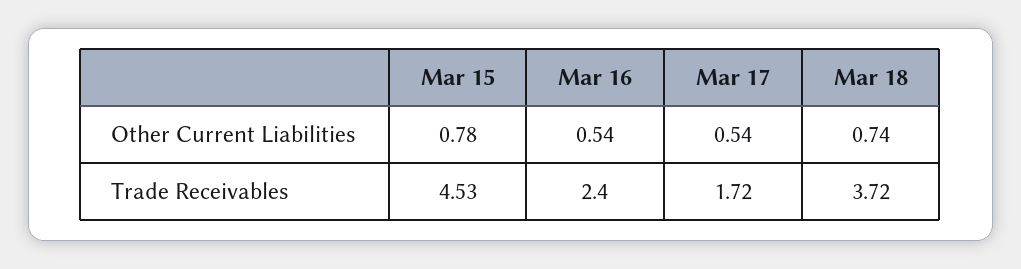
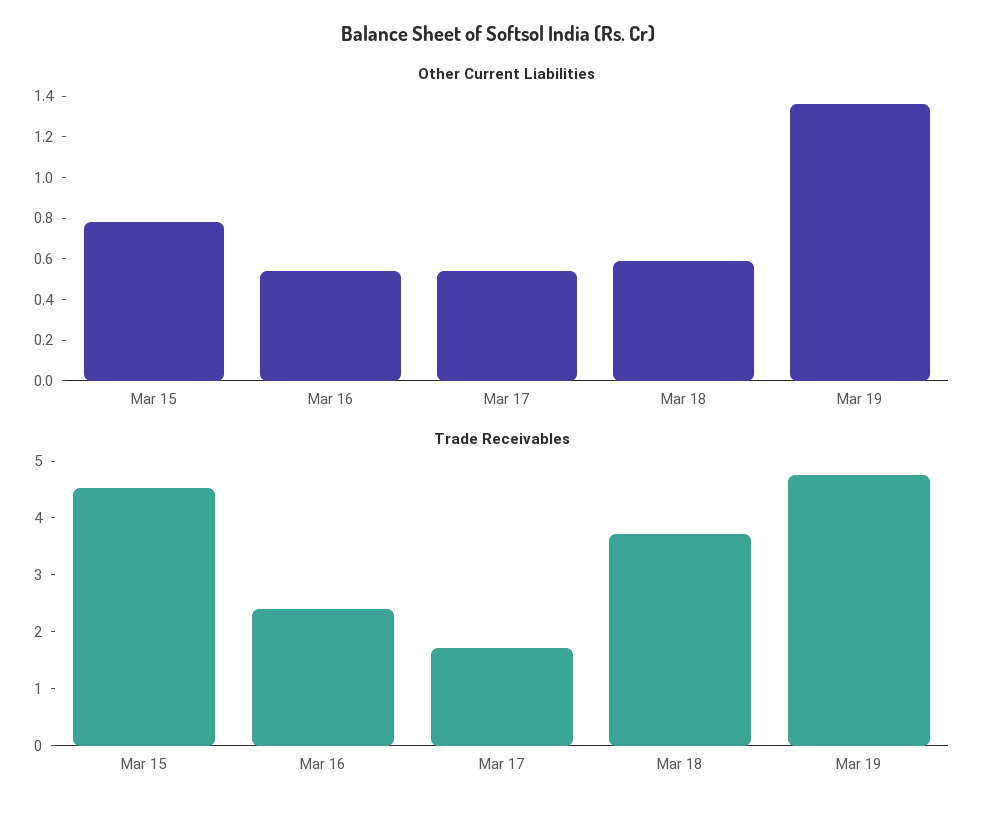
Other Current Liabilities, Mar 18: 0.74 -> 0.6
Other Current Liabilities, Mar 19: none -> 1.35
Trade Receivables, Mar 19: none -> 4.8

